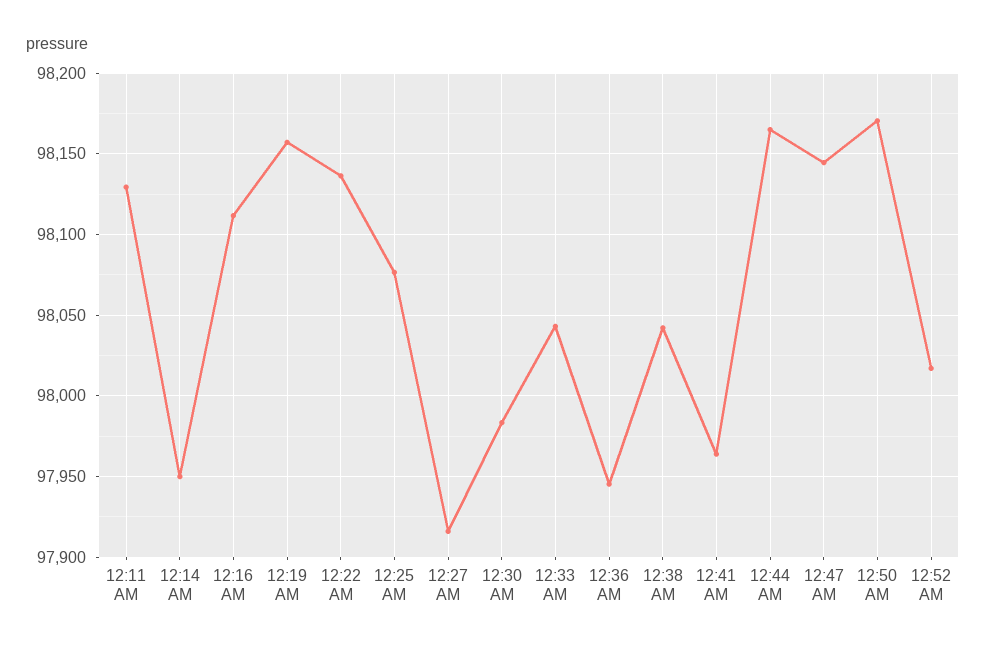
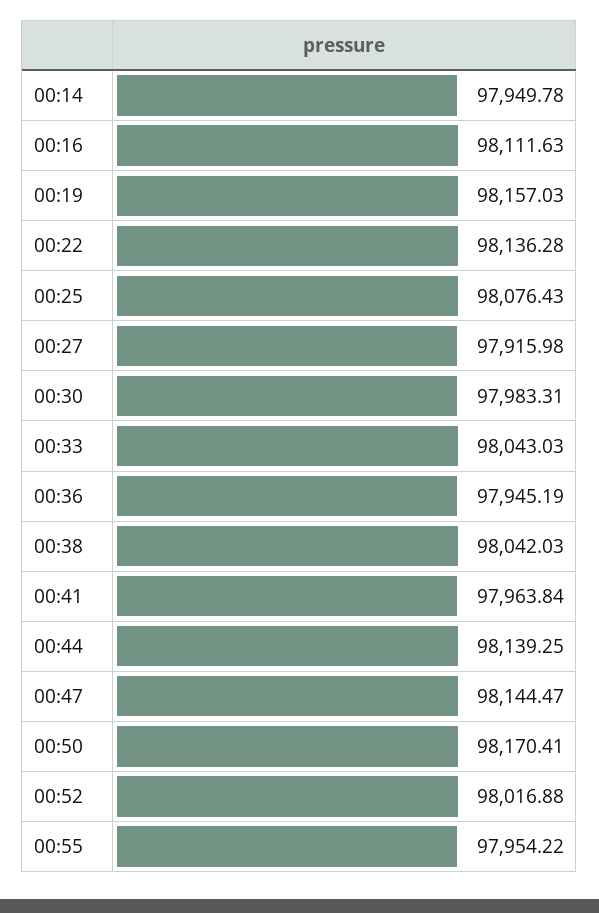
12:11 AM: 98130 -> none
12:44 AM: 98165 -> 98139.25
00:55: none -> 97954.22

